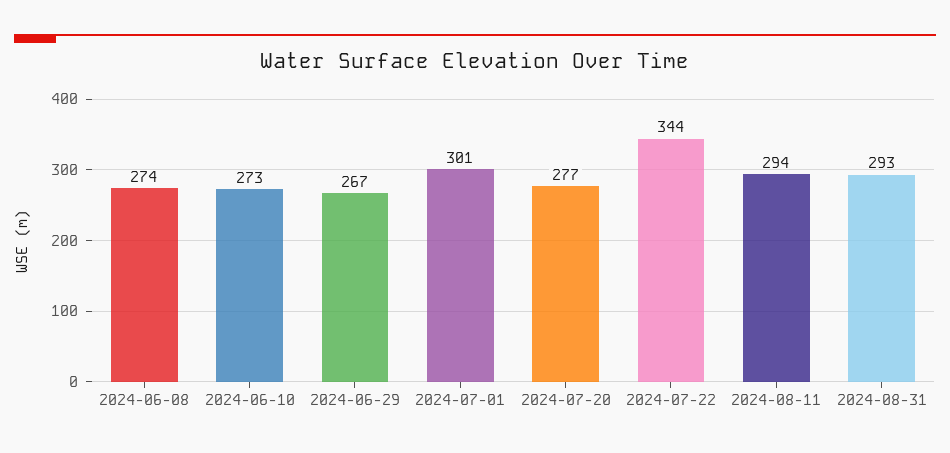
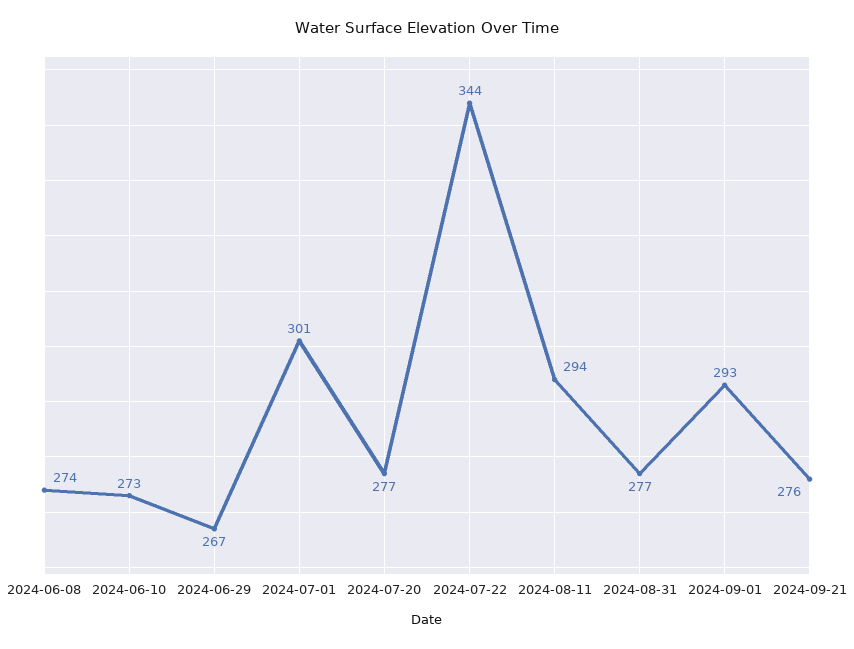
2024-08-31: 293 -> 277
2024-09-01: none -> 293
2024-09-21: none -> 276

